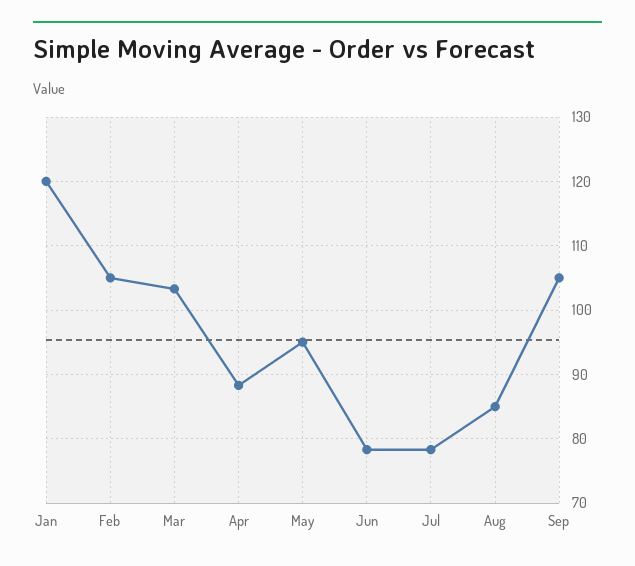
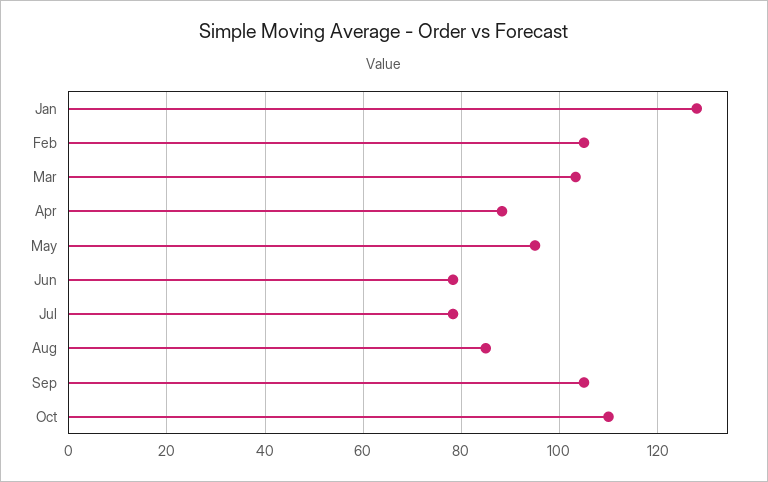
Jan: 120 -> 128
Oct: none -> 110

